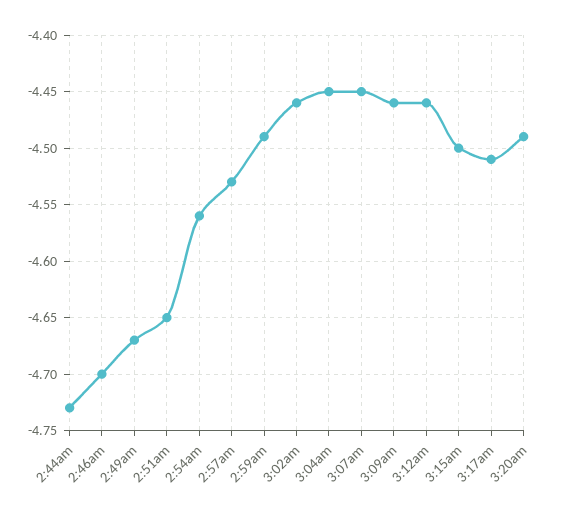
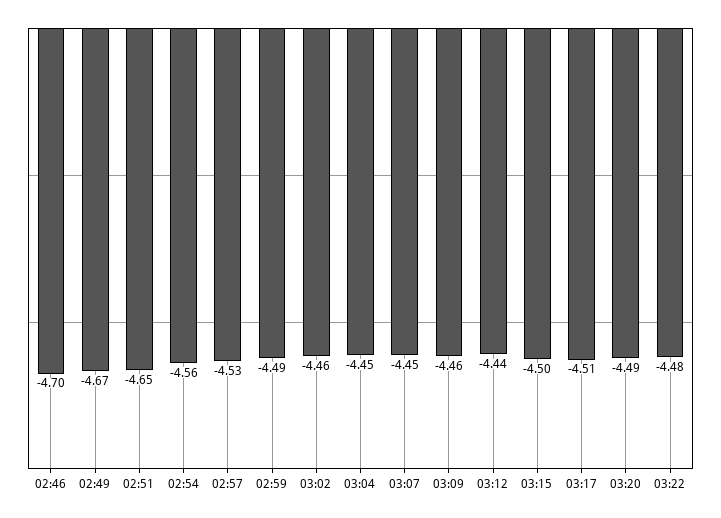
2:44am: -4.73 -> none
3:12am: -4.46 -> -4.44
03:22: none -> -4.48

